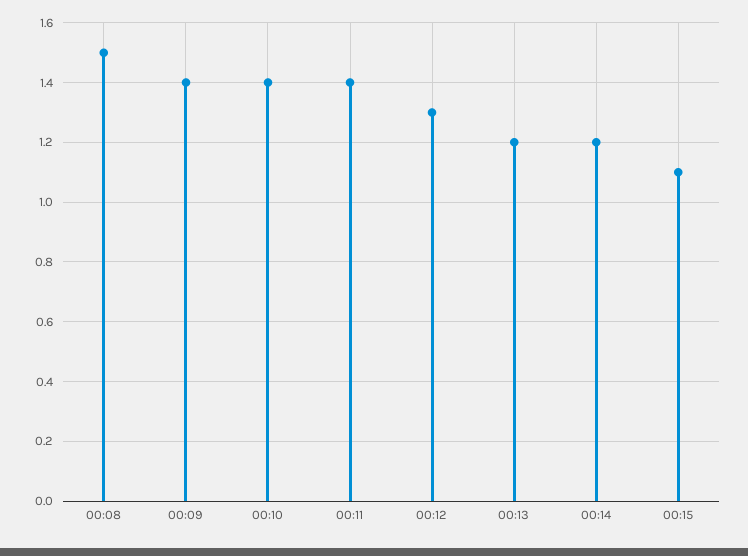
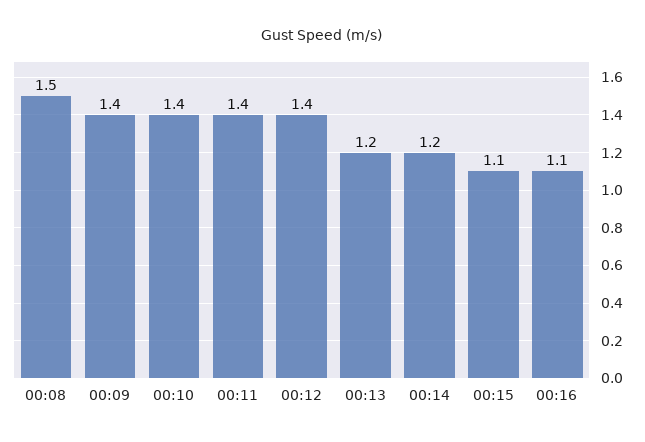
00:12: 1.3 -> 1.4
00:16: none -> 1.1

